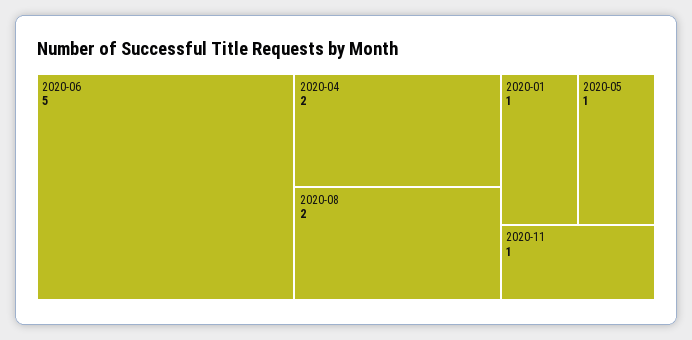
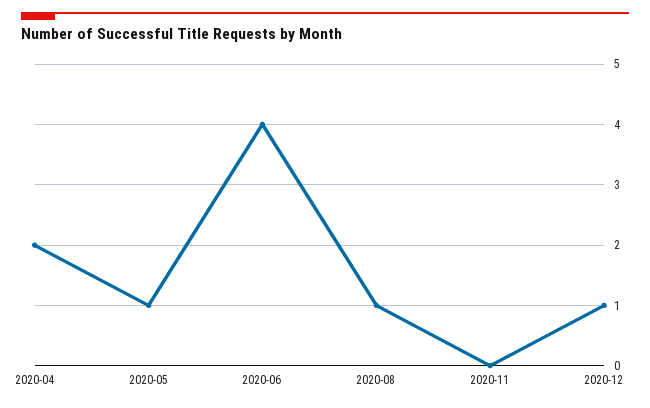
2020-06: 5 -> 4
2020-08: 2 -> 1
2020-01: 1 -> none
2020-11: 1 -> 0
2020-12: none -> 1

